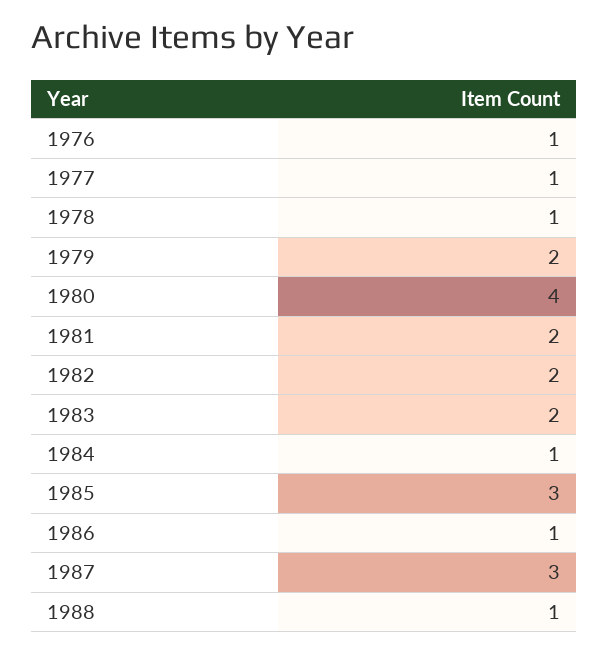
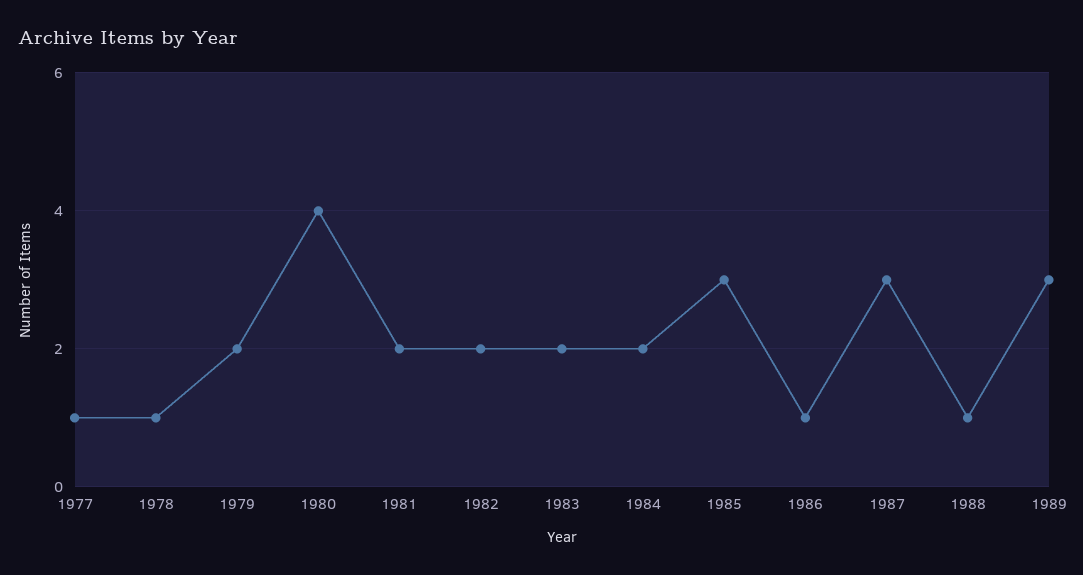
1976: 1 -> none
1984: 1 -> 2
1989: none -> 3

